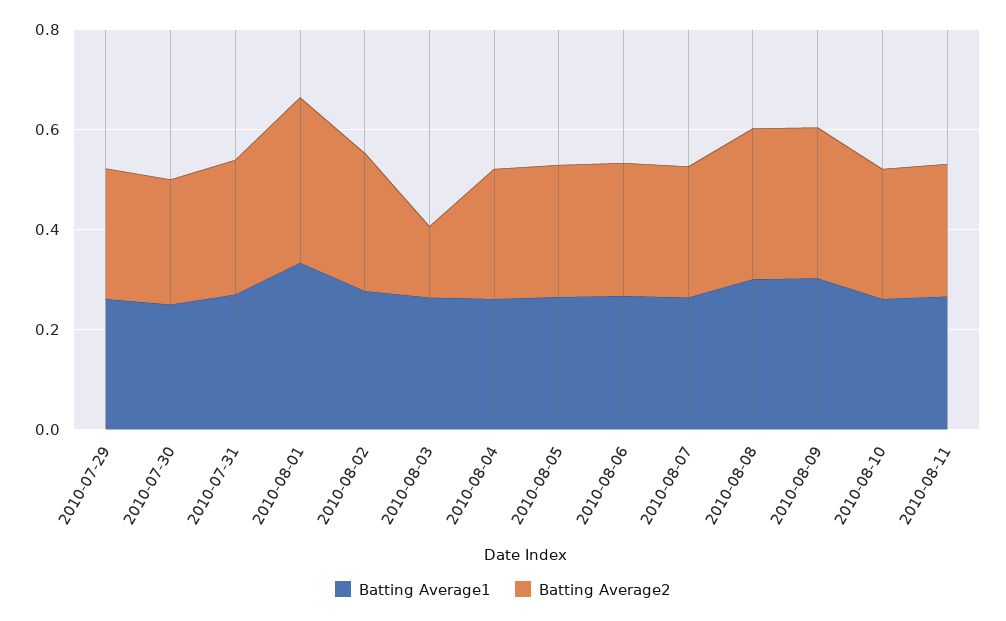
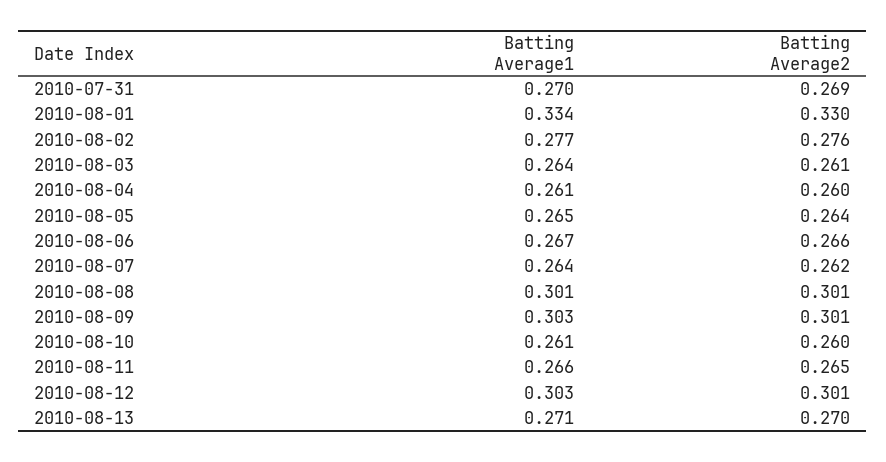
Batting Average1, 2010-07-29: 0.25 -> none
Batting Average2, 2010-07-29: 0.25 -> none
Batting Average1, 2010-07-30: 0.25 -> none
Batting Average2, 2010-07-30: 0.25 -> none
Batting Average2, 2010-08-03: 0.15 -> 0.261
Batting Average1, 2010-08-12: none -> 0.303
Batting Average2, 2010-08-12: none -> 0.301
Batting Average1, 2010-08-13: none -> 0.271
Batting Average2, 2010-08-13: none -> 0.27

